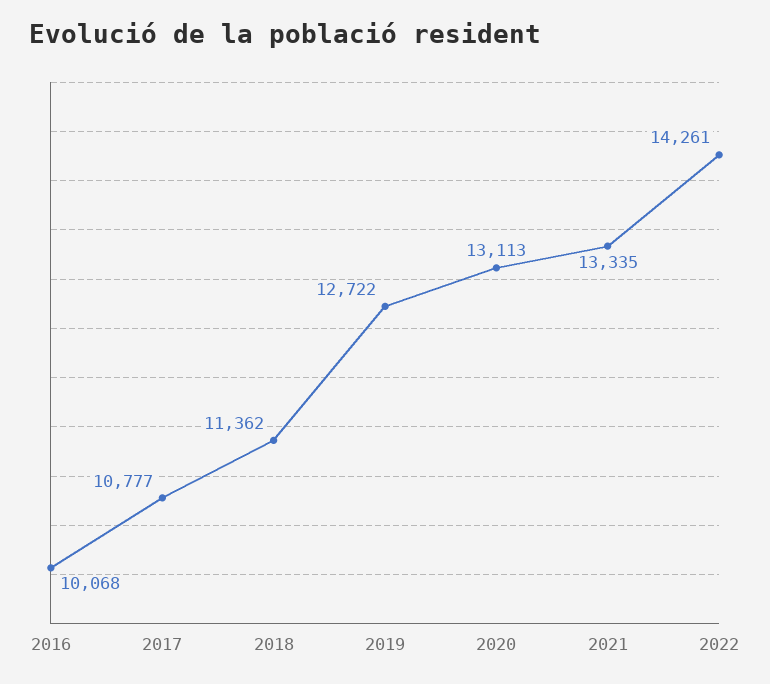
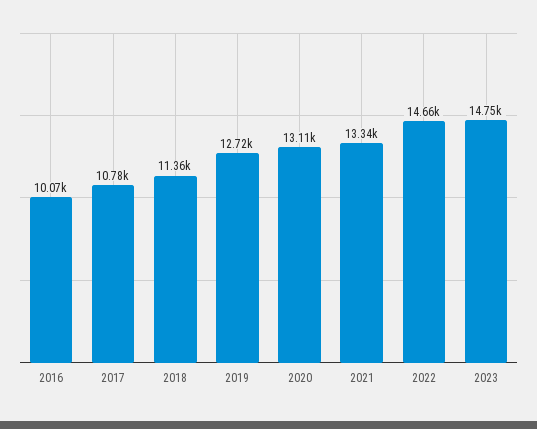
2022: 14261 -> 14660
2023: none -> 14750

